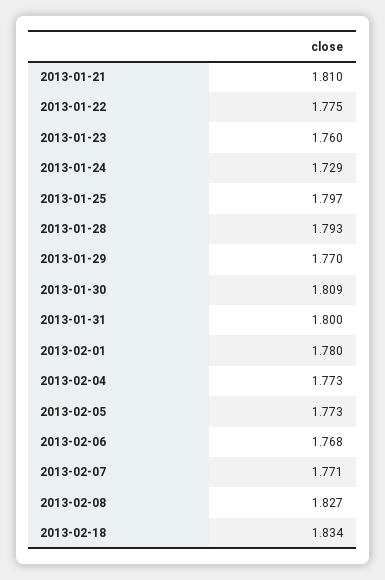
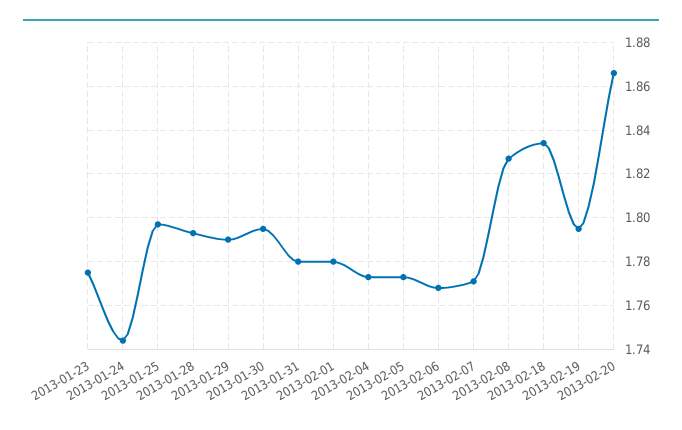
2013-01-21: 1.81 -> none
2013-01-22: 1.775 -> none
2013-01-23: 1.76 -> 1.775
2013-01-24: 1.729 -> 1.745
2013-01-29: 1.77 -> 1.79
2013-01-30: 1.809 -> 1.795
2013-01-31: 1.8 -> 1.78
2013-02-19: none -> 1.795
2013-02-20: none -> 1.865

